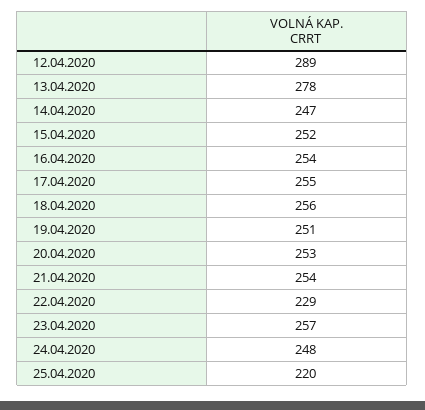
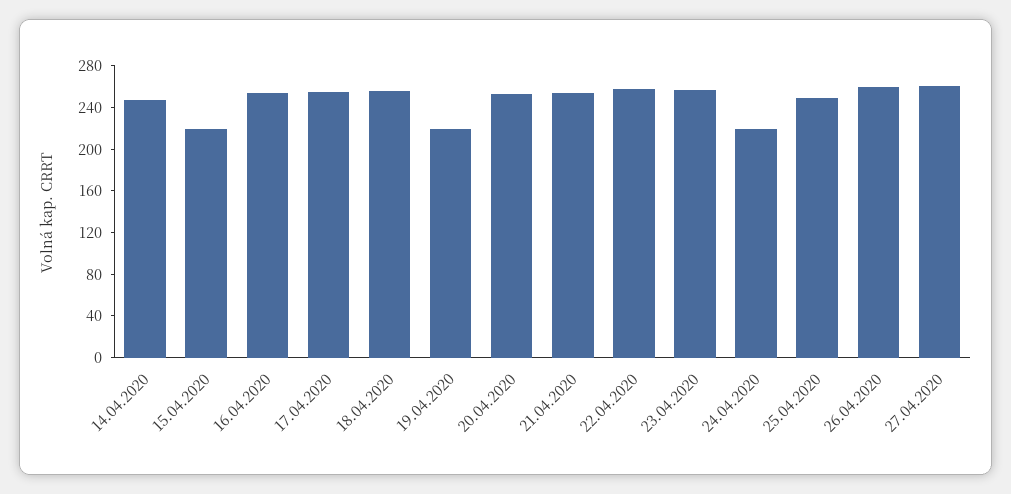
12.04.2020: 289 -> none
13.04.2020: 278 -> none
15.04.2020: 252 -> 220
19.04.2020: 251 -> 220
22.04.2020: 229 -> 260
24.04.2020: 248 -> 220
25.04.2020: 220 -> 250
26.04.2020: none -> 260
27.04.2020: none -> 260

